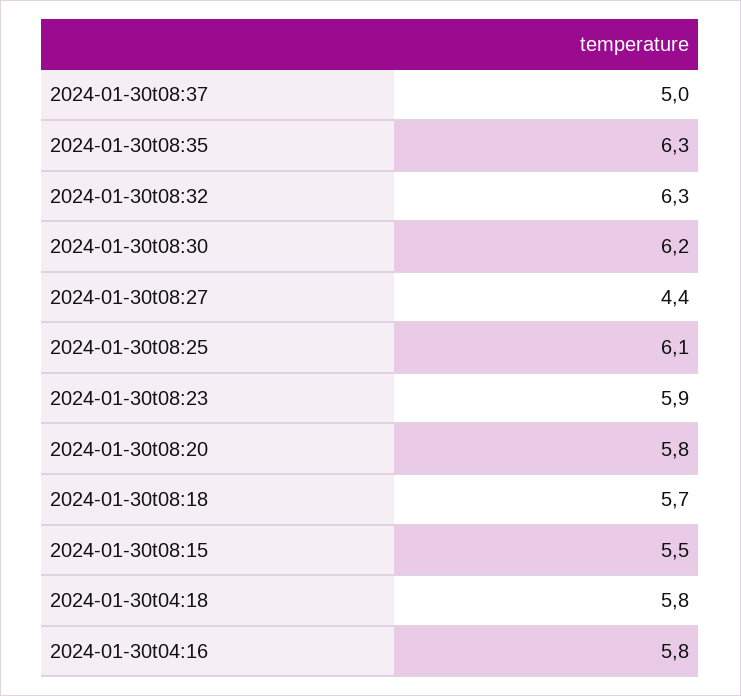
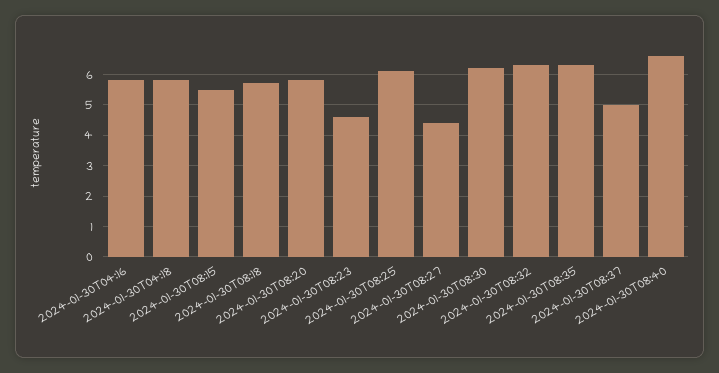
2024-01-30t08:23: 5.9 -> 4.5
2024-01-30T08:40: none -> 6.5

